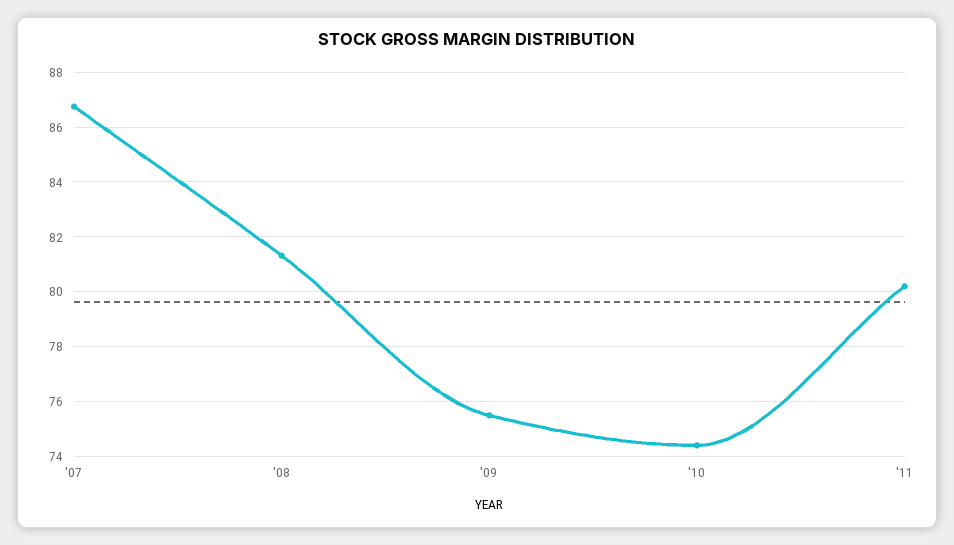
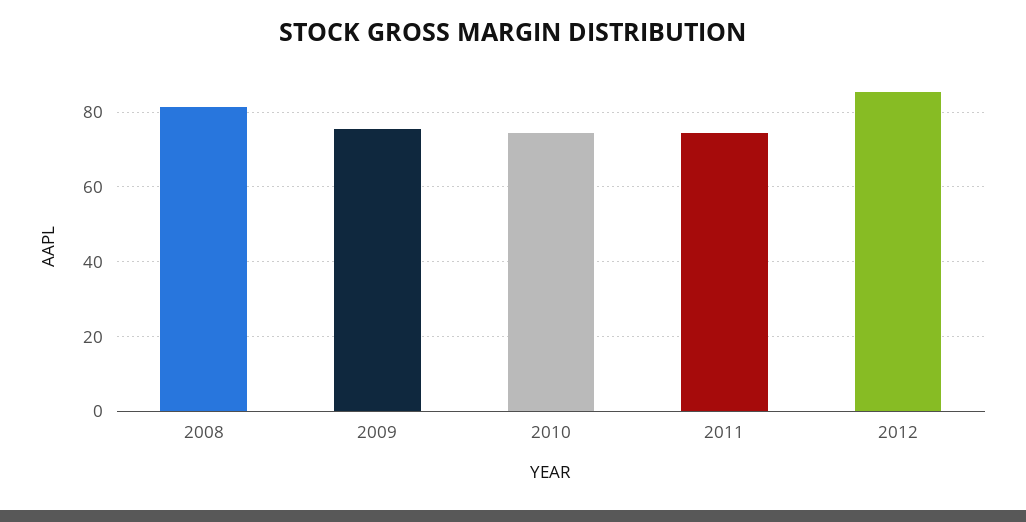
'07: 86.75 -> none
'11: 80.25 -> 74
2012: none -> 86

